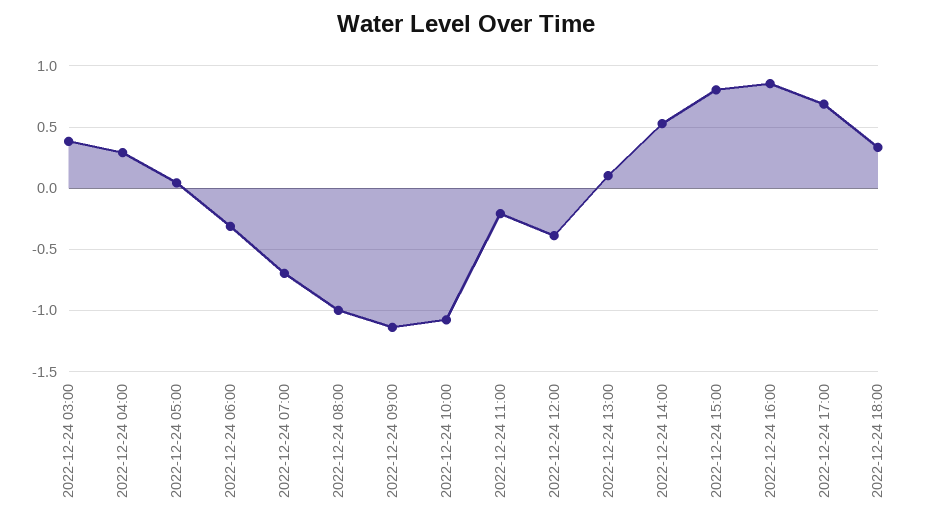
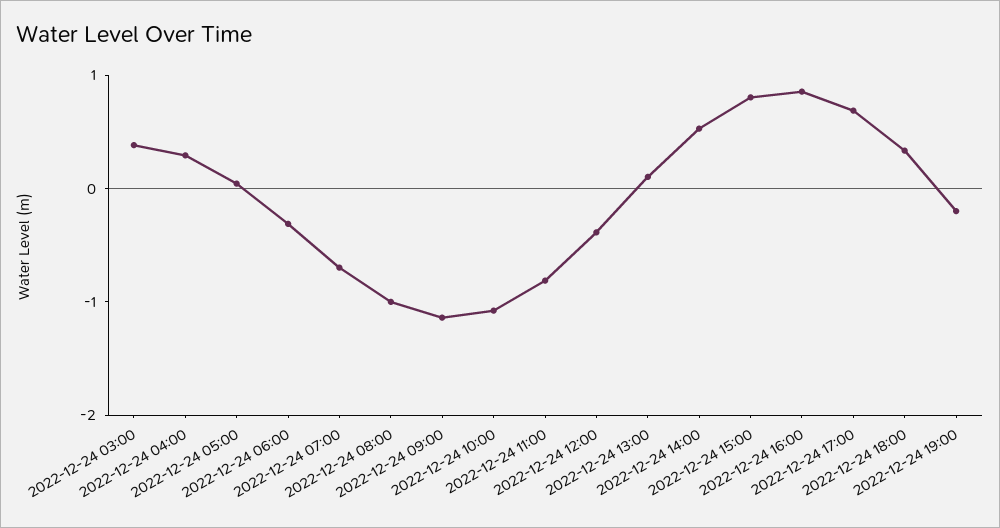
2022-12-24 11:00: -0.2 -> -0.8
2022-12-24 19:00: none -> -0.2

